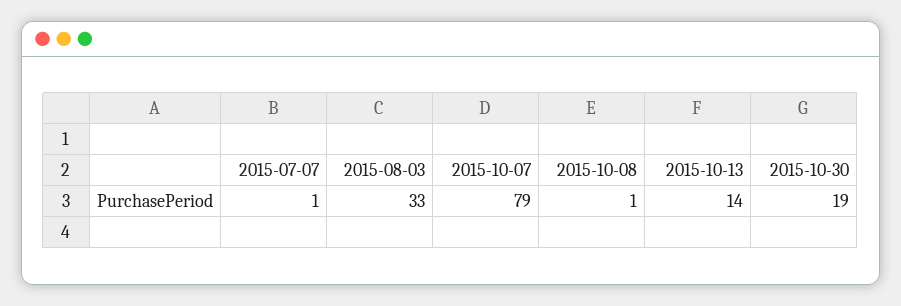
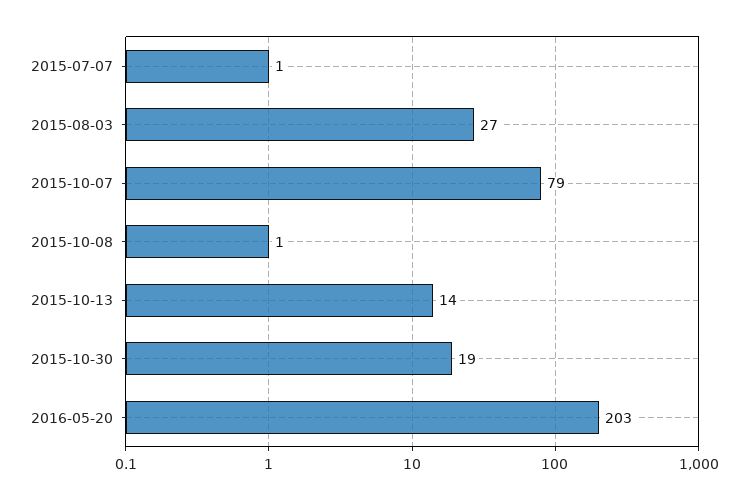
2015-08-03: 33 -> 27
2016-05-20: none -> 203

